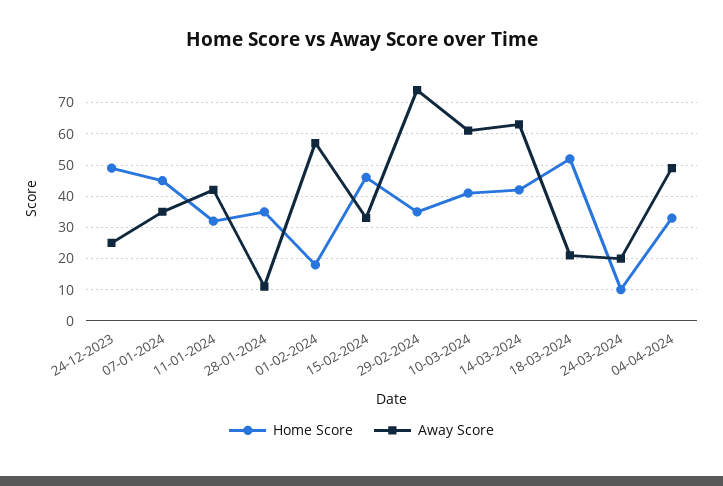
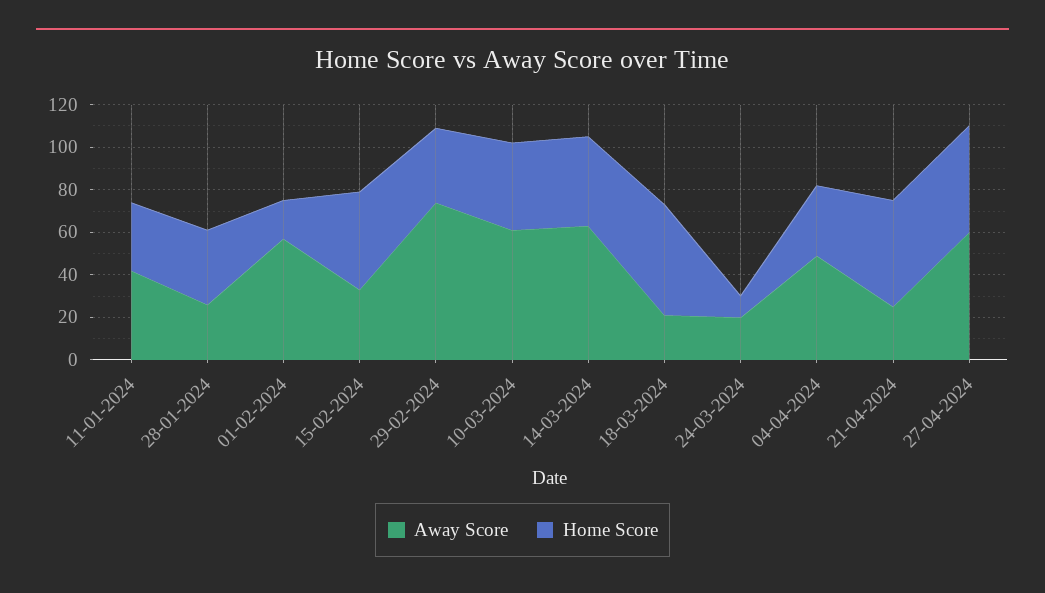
Home Score, 24-12-2023: 50 -> none
Away Score, 24-12-2023: 25 -> none
Home Score, 07-01-2024: 45 -> none
Away Score, 07-01-2024: 35 -> none
Away Score, 28-01-2024: 10 -> 25
Away Score, 21-04-2024: none -> 25
Home Score, 21-04-2024: none -> 50
Away Score, 27-04-2024: none -> 60
Home Score, 27-04-2024: none -> 50

